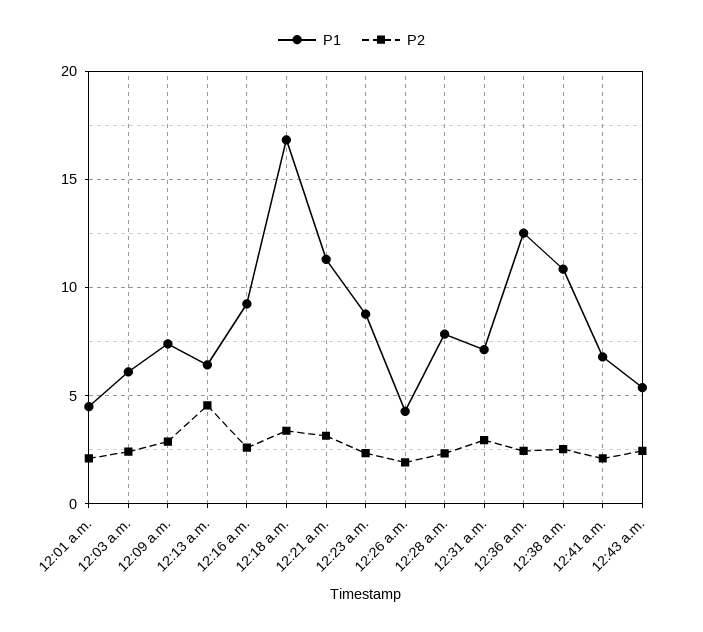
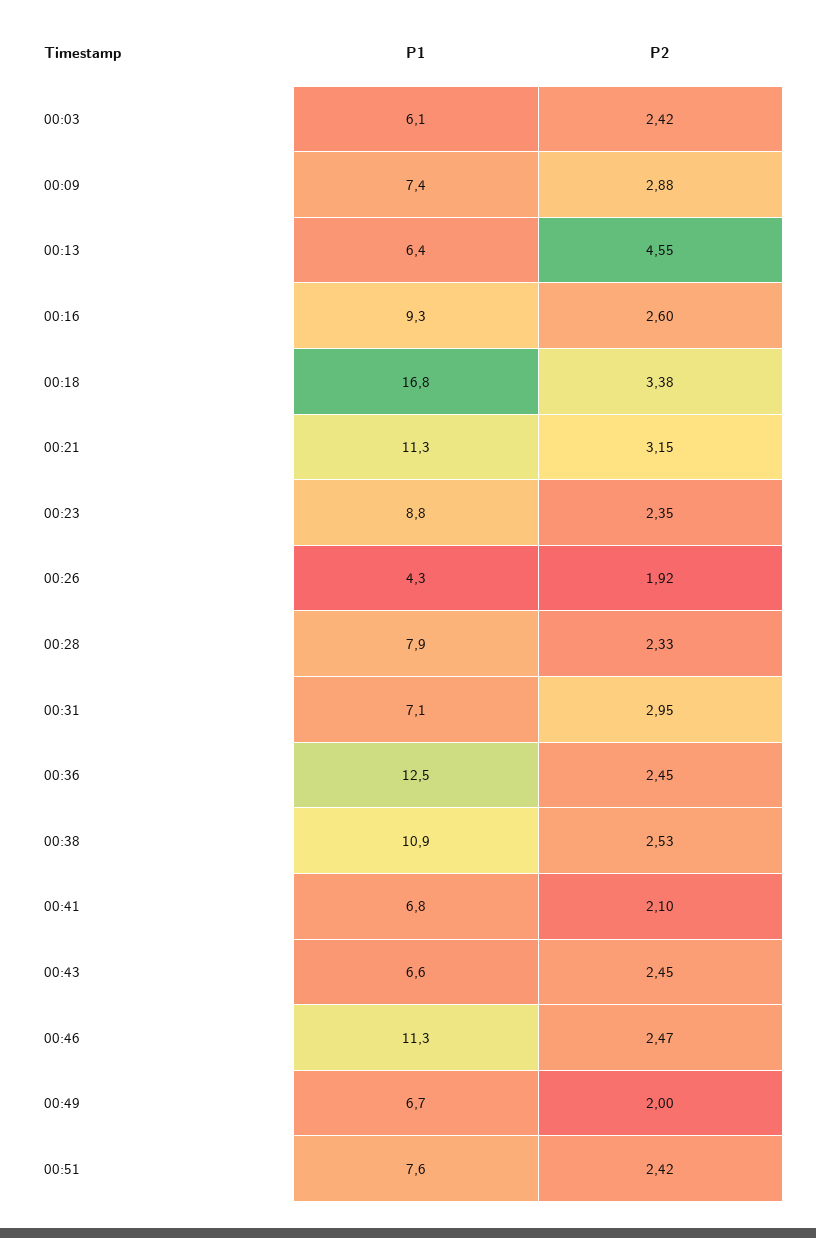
P1, 12:01 a.m.: 4.5 -> none
P2, 12:01 a.m.: 2 -> none
P1, 12:43 a.m.: 5.5 -> 6.6
P1, 00:46: none -> 11.3
P2, 00:46: none -> 2.47
P1, 00:49: none -> 6.7
P2, 00:49: none -> 2
P1, 00:51: none -> 7.6
P2, 00:51: none -> 2.42

